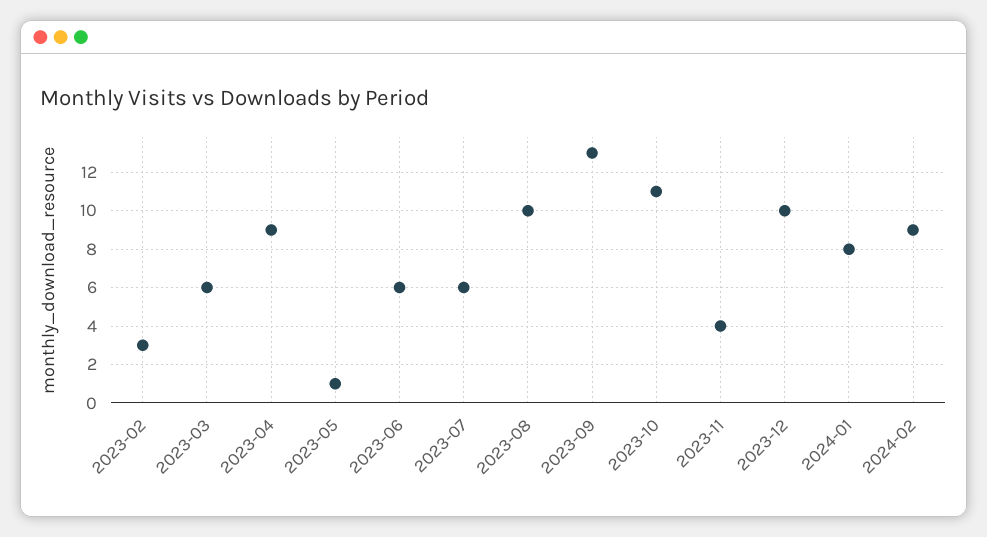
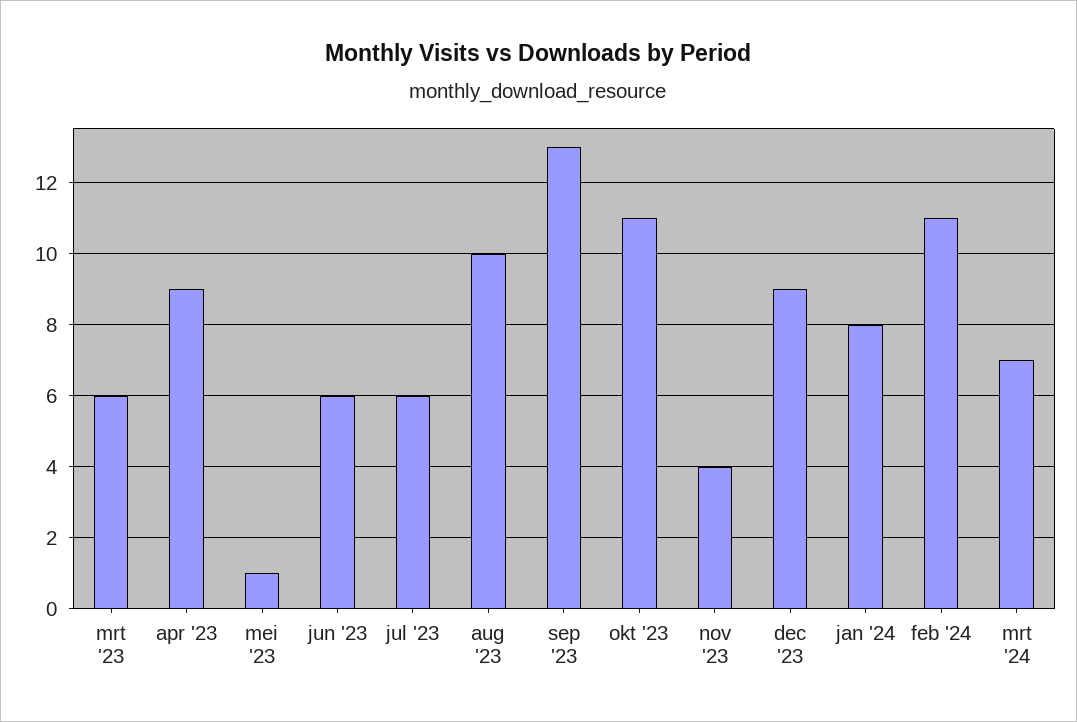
2023-02: 3 -> none
2023-12: 10 -> 9
2024-02: 9 -> 11
mrt '24: none -> 7

